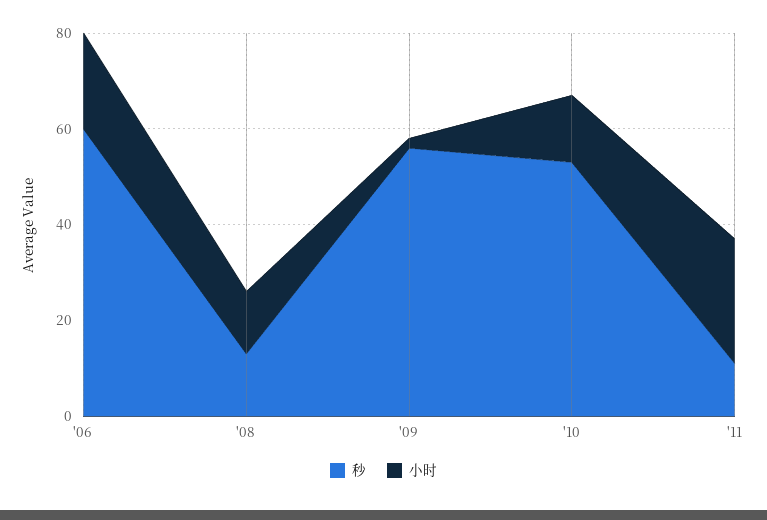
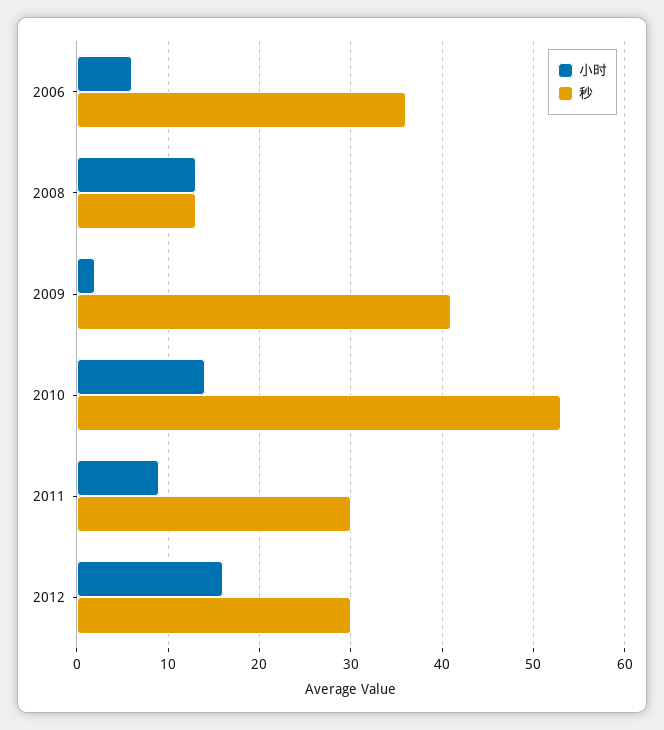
秒, '06: 60 -> 36
小时, '06: 20 -> 6
秒, '09: 55 -> 41
秒, '11: 10 -> 30
小时, '11: 25 -> 9
小时, 2012: none -> 16
秒, 2012: none -> 30

